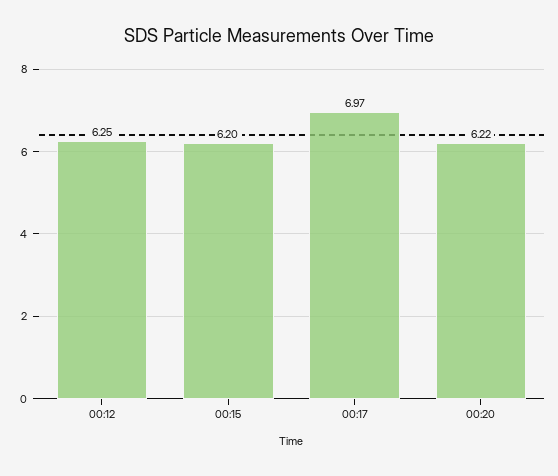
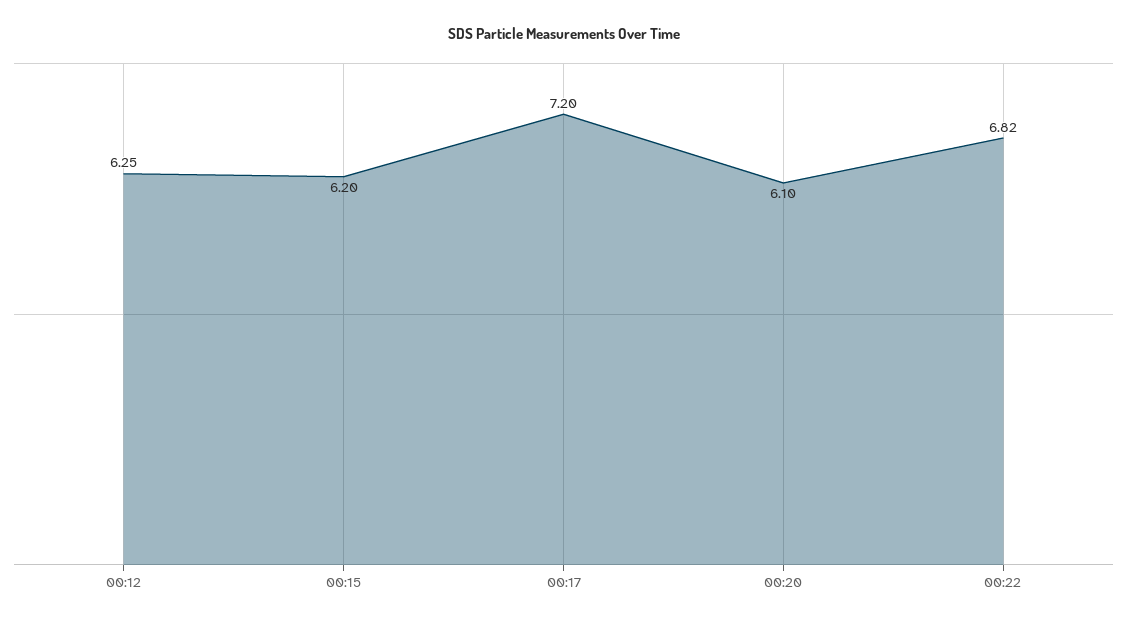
00:17: 6.97 -> 7.2
00:20: 6.22 -> 6.1
00:22: none -> 6.82

